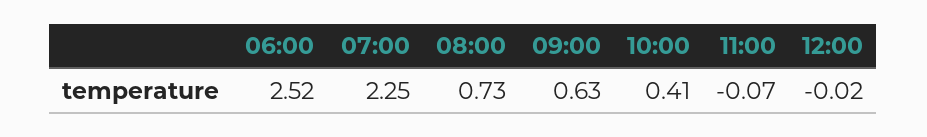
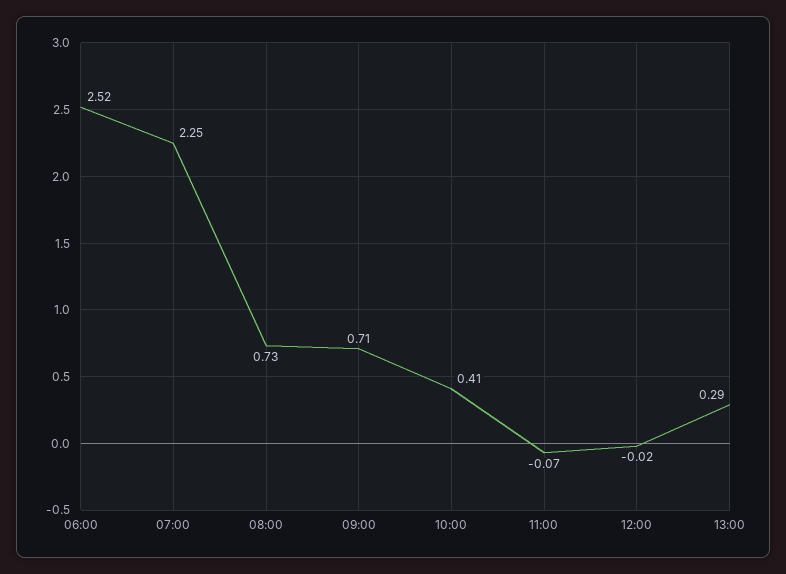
09:00: 0.63 -> 0.71
13:00: none -> 0.29

